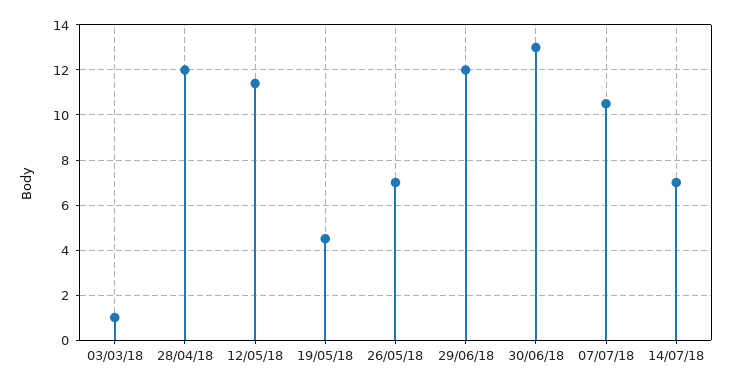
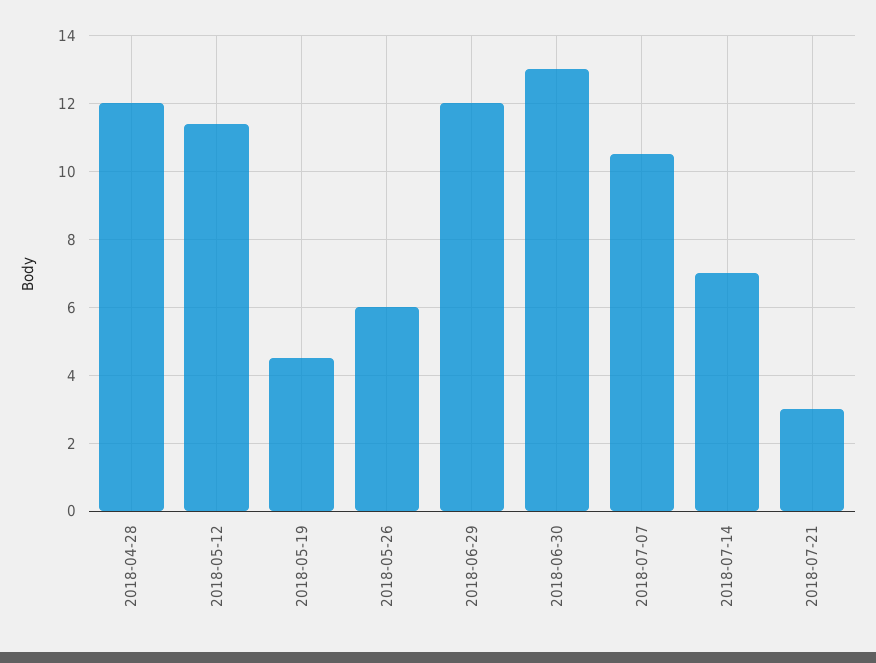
03/03/18: 1 -> none
26/05/18: 7 -> 6
2018-07-21: none -> 3

